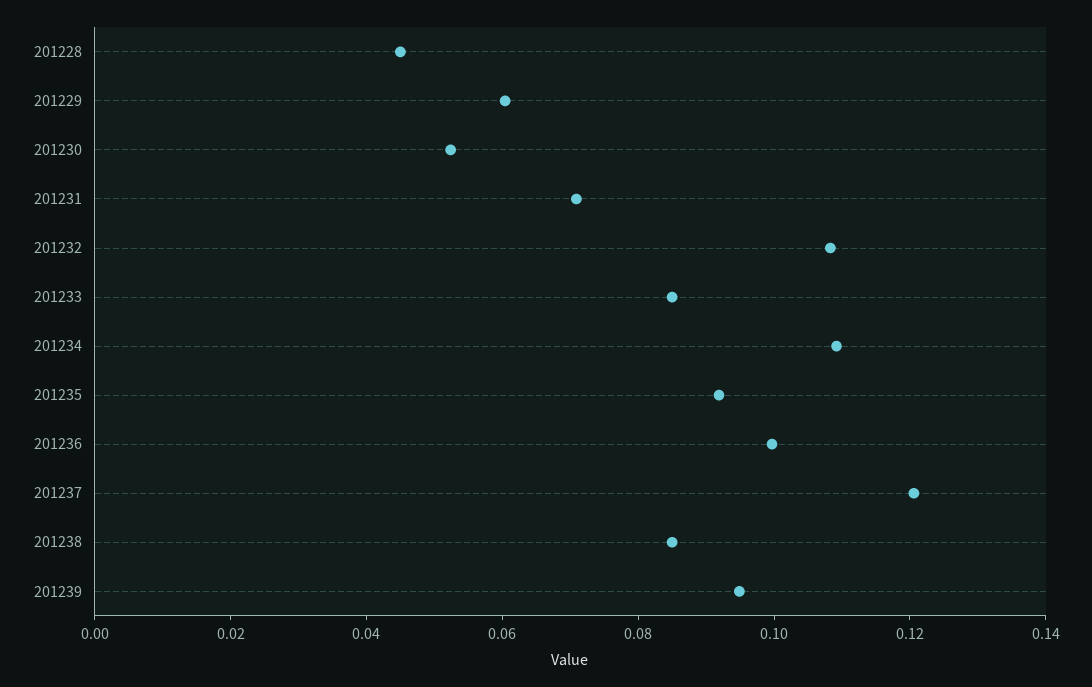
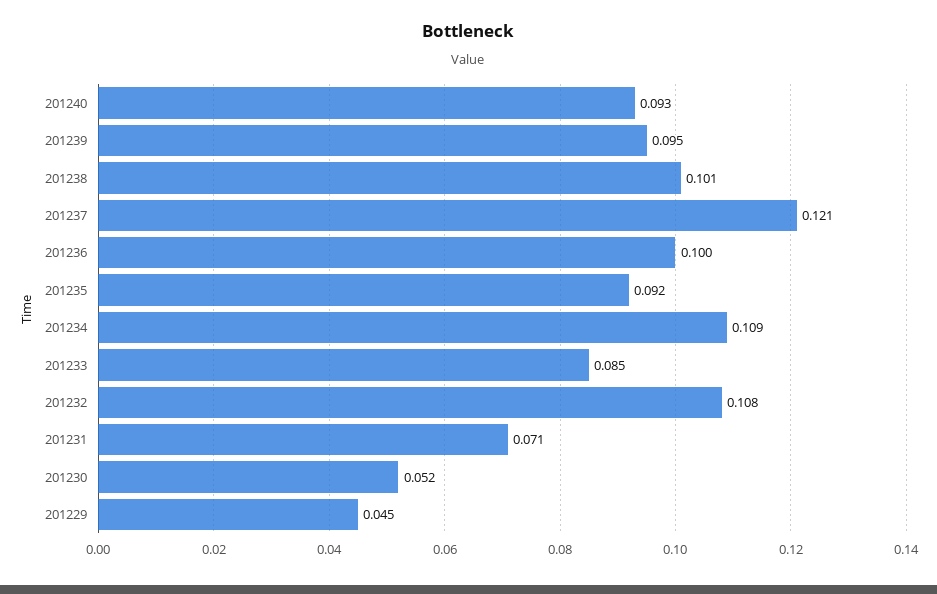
201228: 0.045 -> none
201229: 0.06 -> 0.045
201238: 0.085 -> 0.101
201240: none -> 0.093

